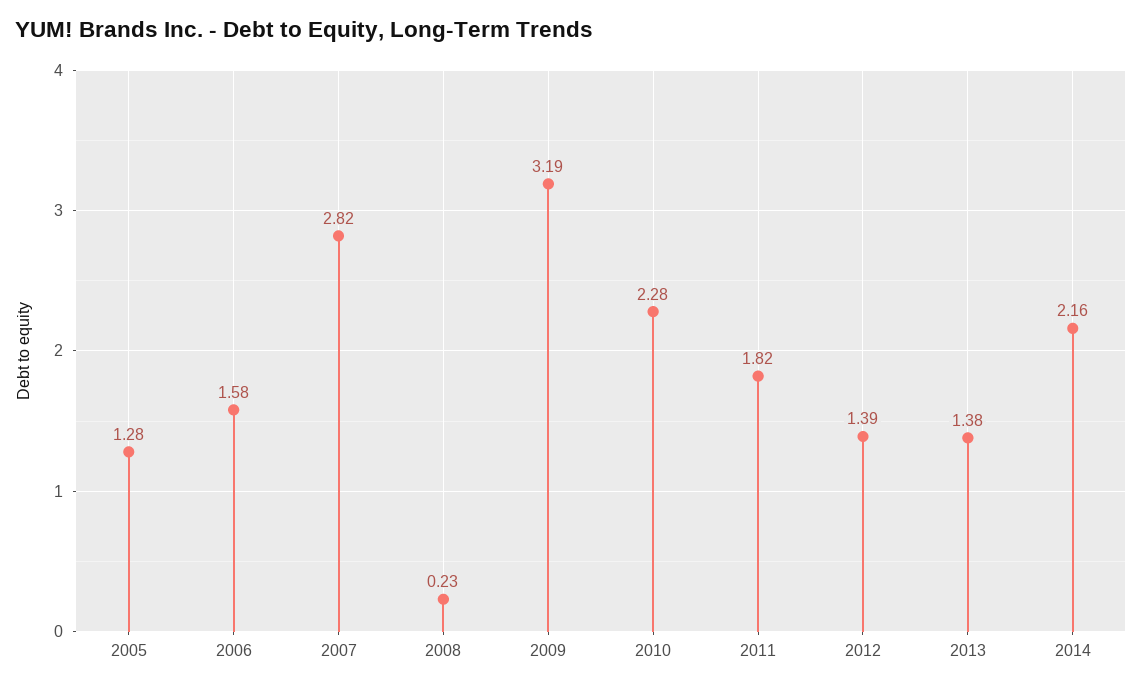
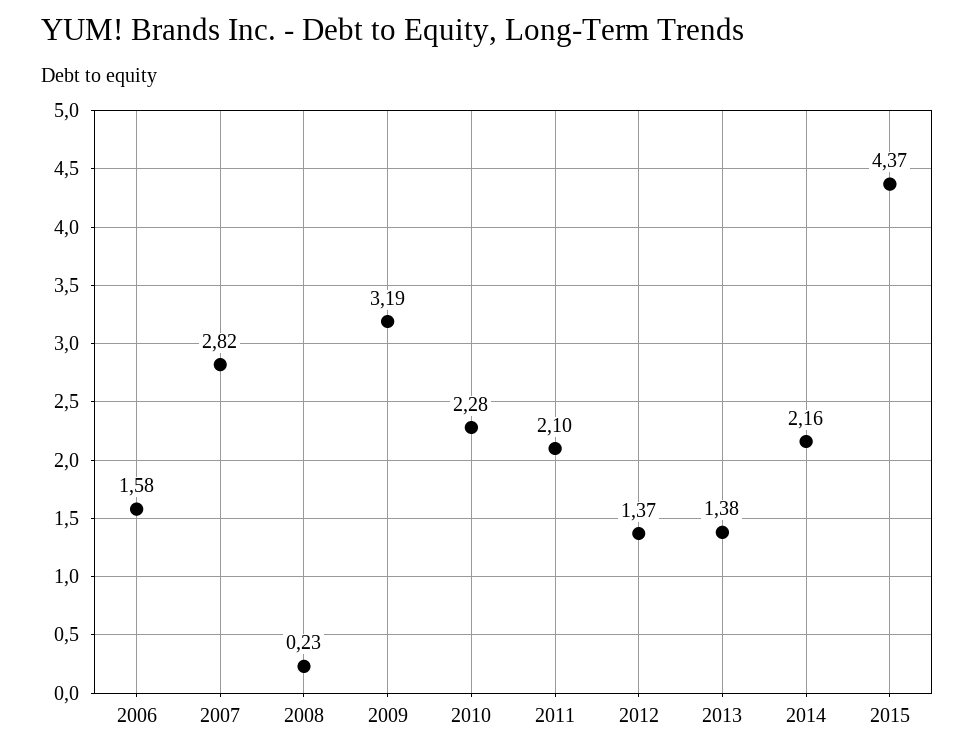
2005: 1.28 -> none
2011: 1.82 -> 2.1
2012: 1.39 -> 1.37
2015: none -> 4.37

